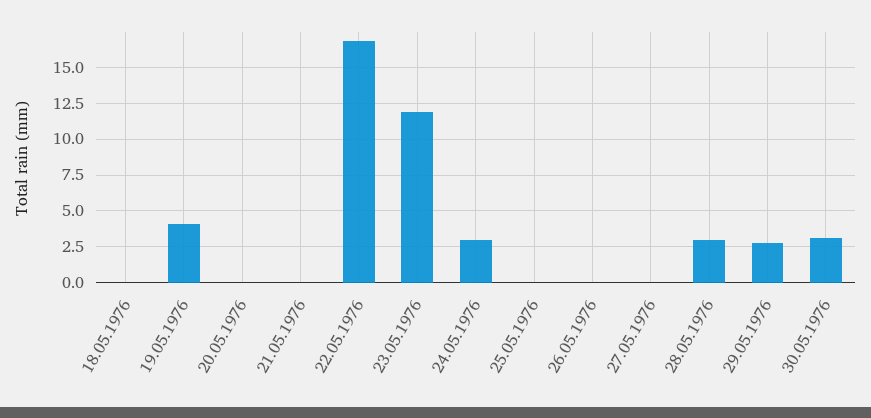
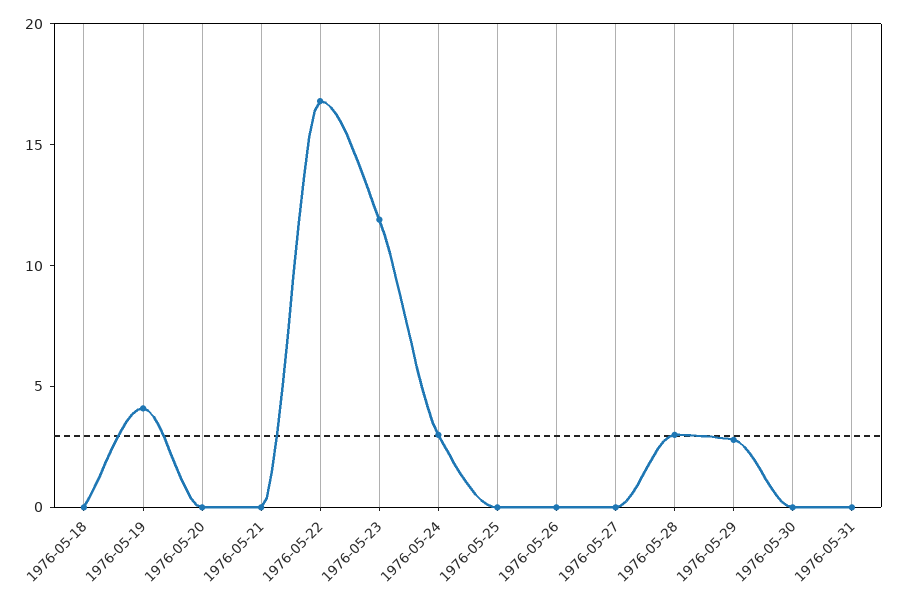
30.05.1976: 3 -> 0
1976-05-31: none -> 0

